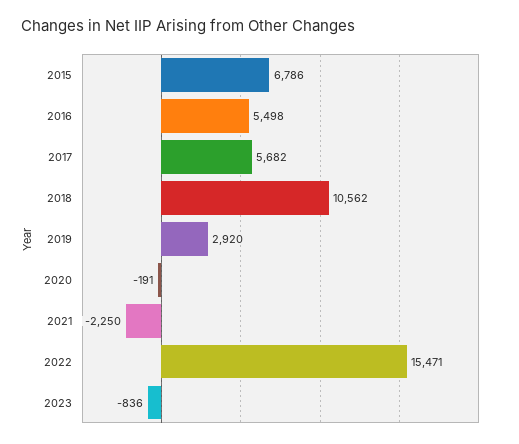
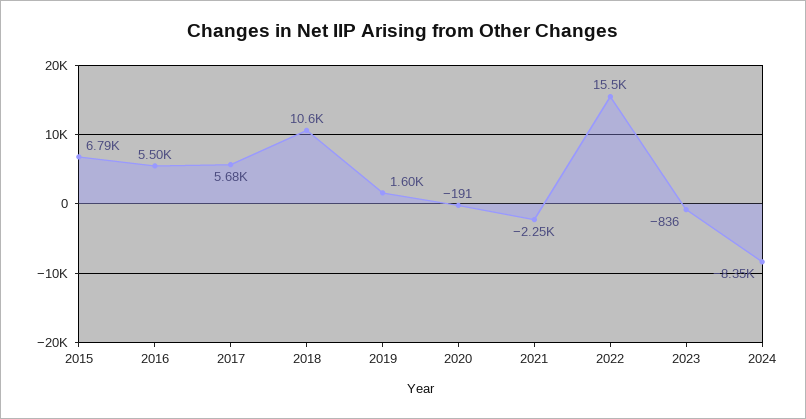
2019: 2920 -> 1600
2024: none -> -8350

